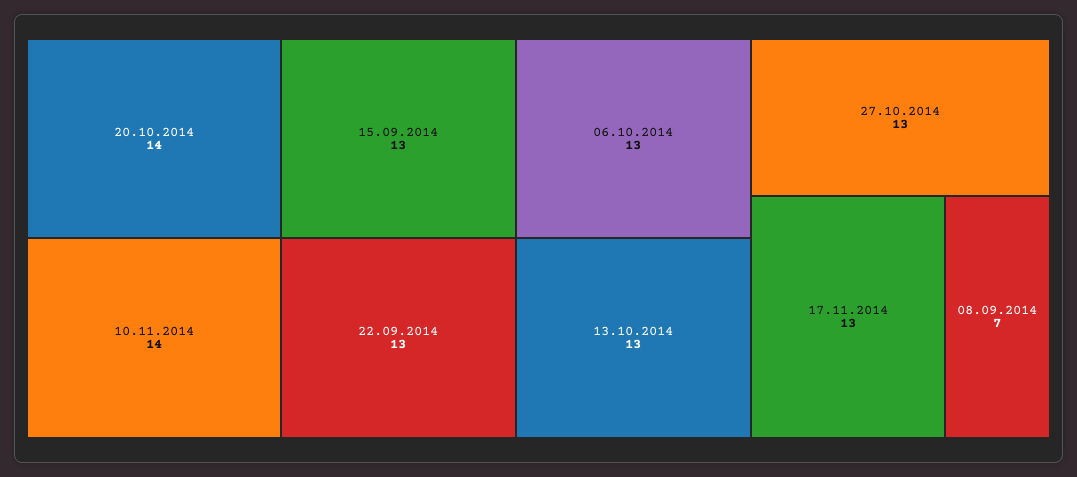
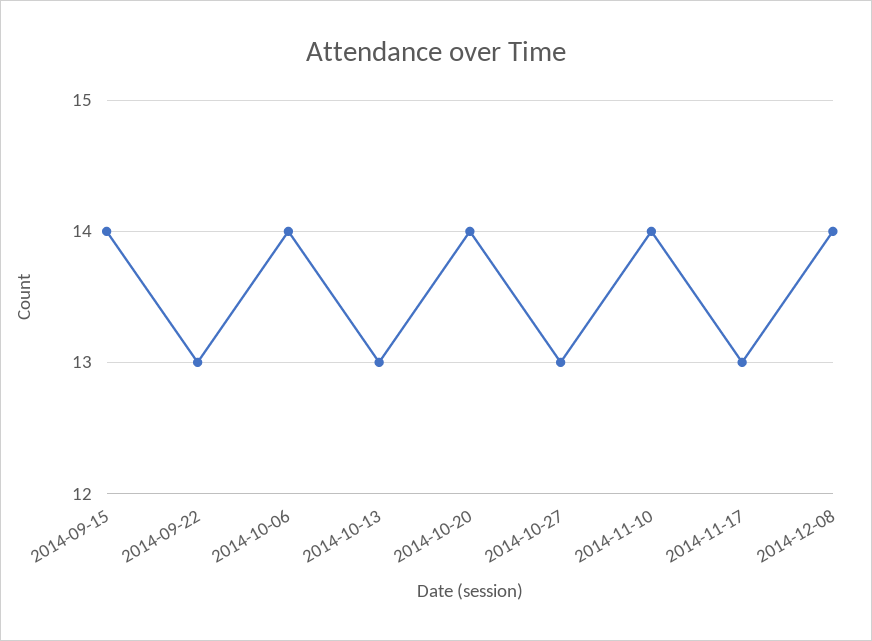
15.09.2014: 13 -> 14
06.10.2014: 13 -> 14
08.09.2014: 7 -> none
2014-12-08: none -> 14

